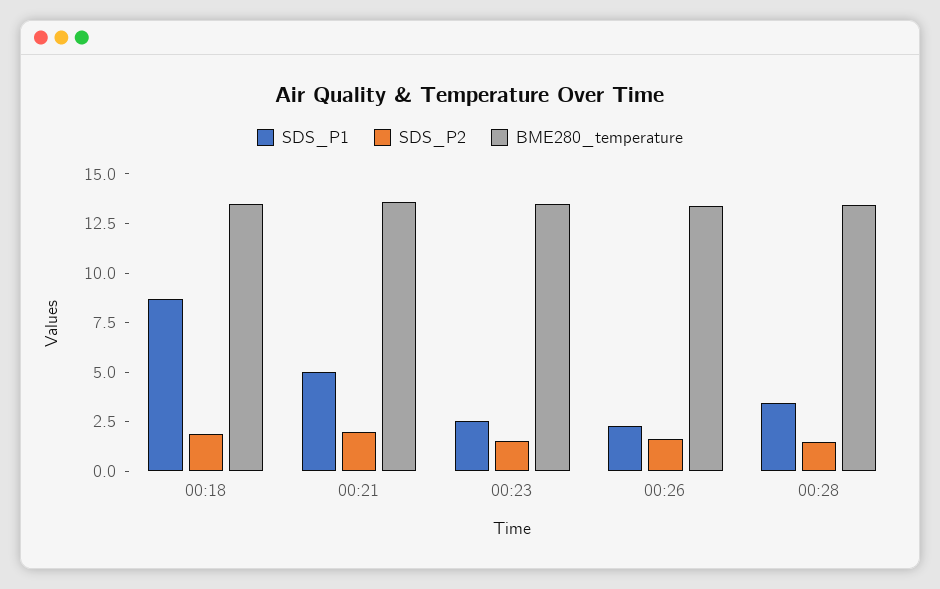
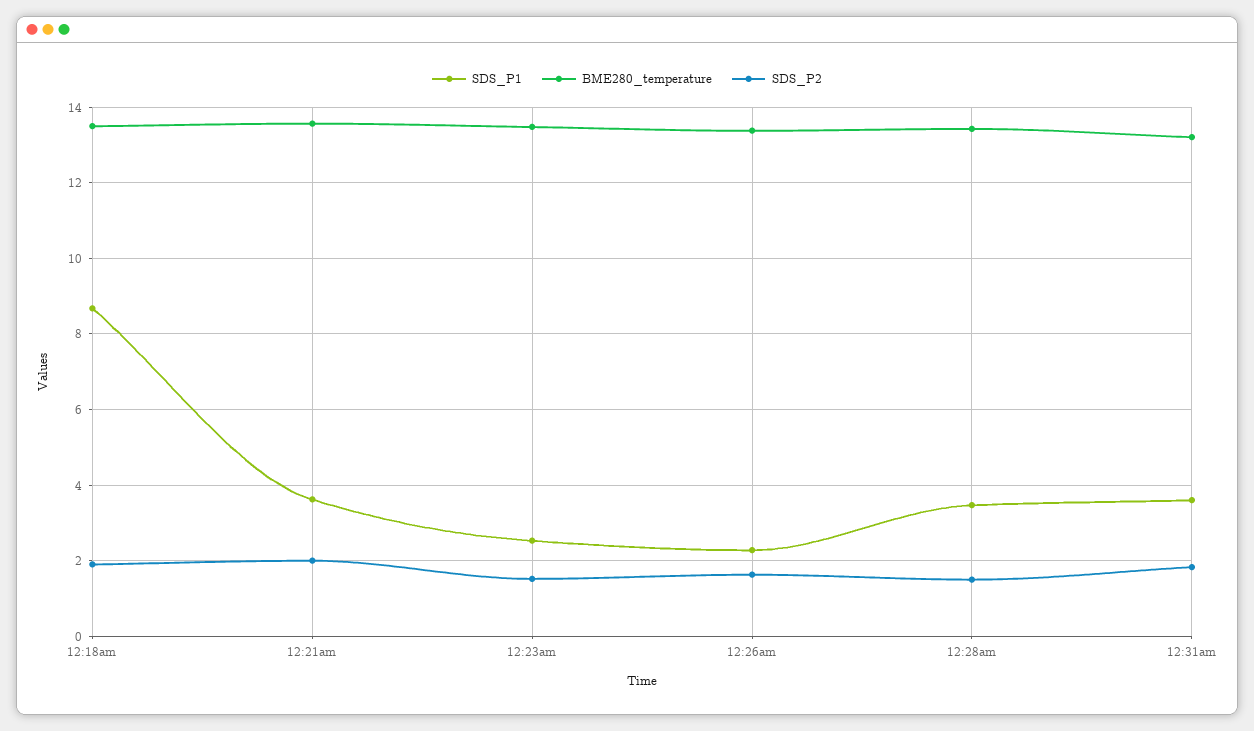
SDS_P1, 00:21: 5 -> 3.6
SDS_P1, 12:31am: none -> 3.6
BME280_temperature, 12:31am: none -> 13.2
SDS_P2, 12:31am: none -> 1.8

